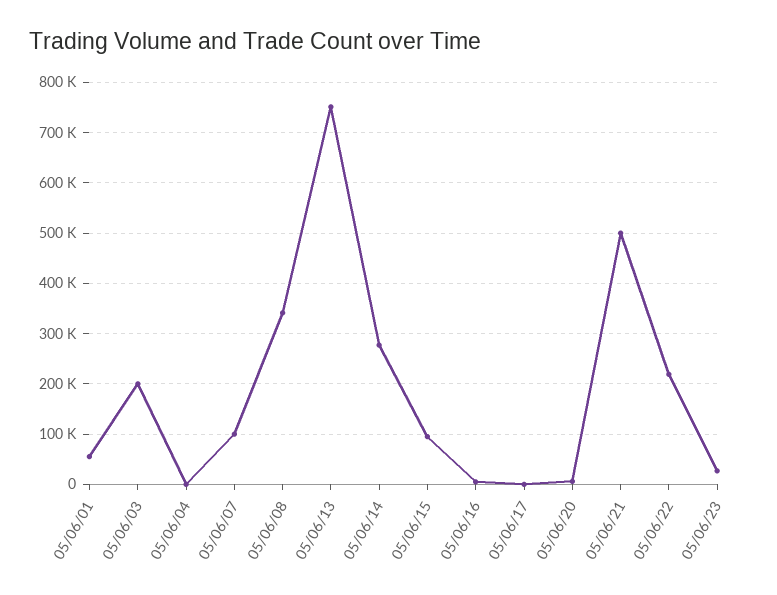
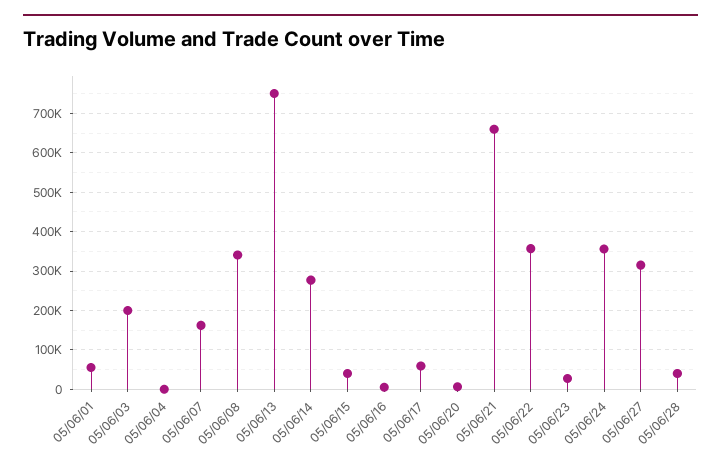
05/06/07: 100000 -> 160000
05/06/15: 100000 -> 40000
05/06/17: 0 -> 60000
05/06/21: 500000 -> 660000
05/06/22: 220000 -> 360000
05/06/24: none -> 360000
05/06/27: none -> 320000
05/06/28: none -> 40000

